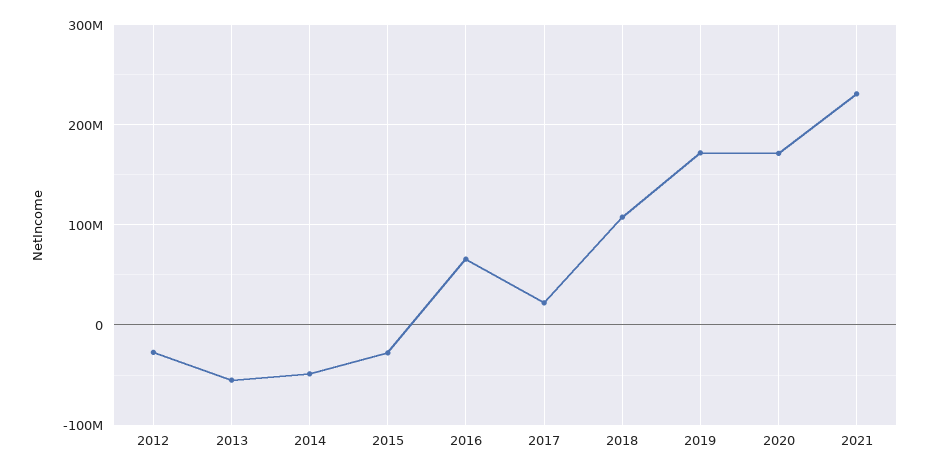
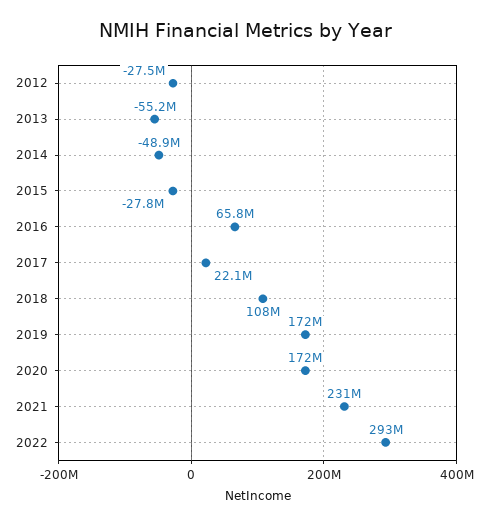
2022: none -> 293000000

